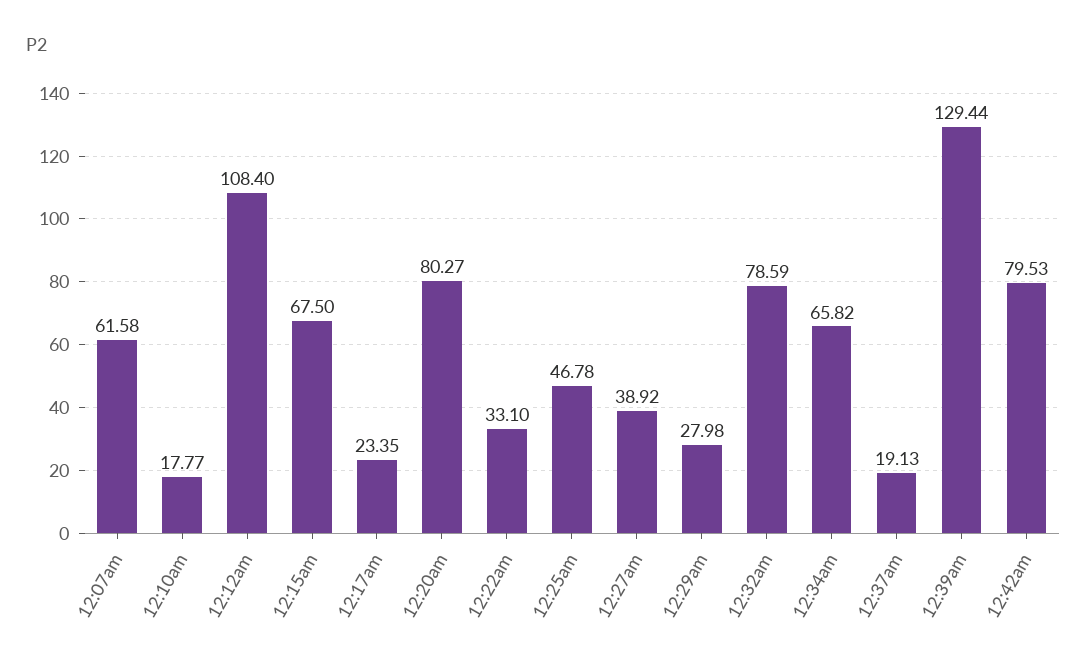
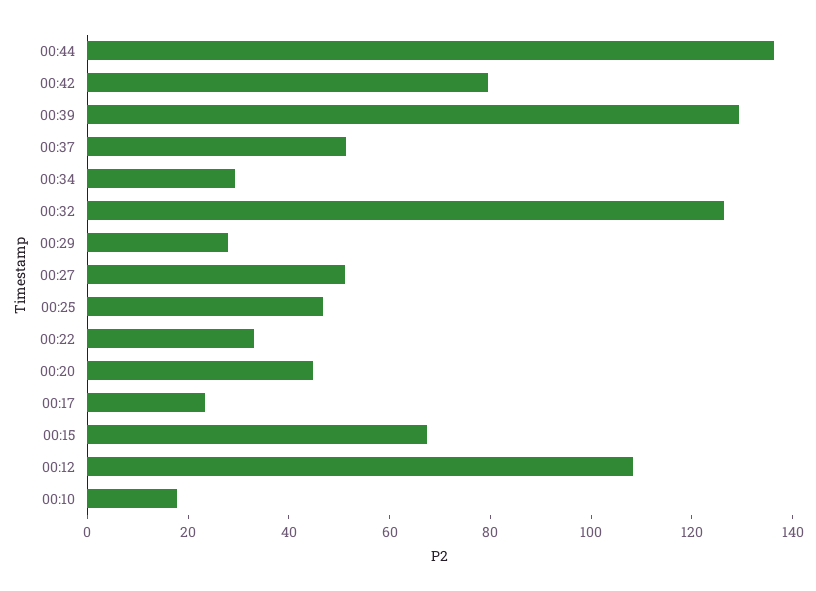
12:07am: 61.58 -> none
12:20am: 80.27 -> 45
12:27am: 38.92 -> 50
12:32am: 78.59 -> 125
12:34am: 65.82 -> 30
12:37am: 19.13 -> 50
00:44: none -> 135

